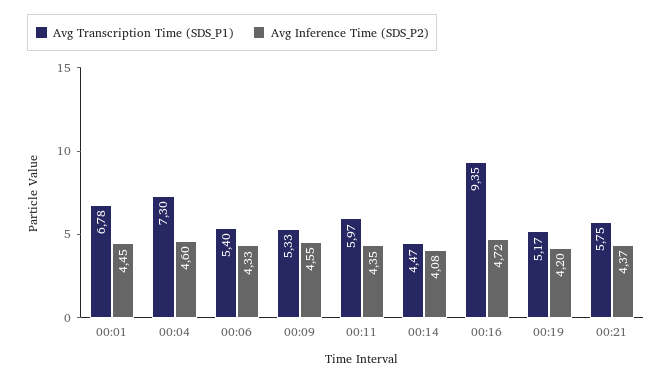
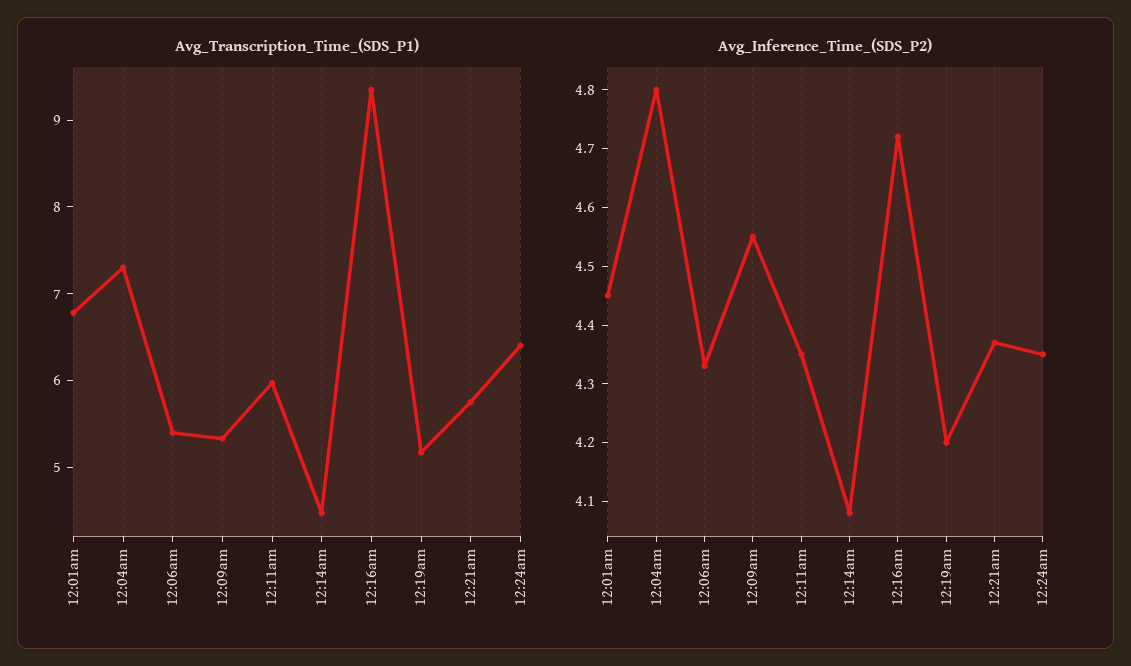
Avg Inference Time (SDS_P2), 00:04: 4.6 -> 4.8
Avg Transcription Time (SDS_P1), 12:24am: none -> 6.4
Avg Inference Time (SDS_P2), 12:24am: none -> 4.35

